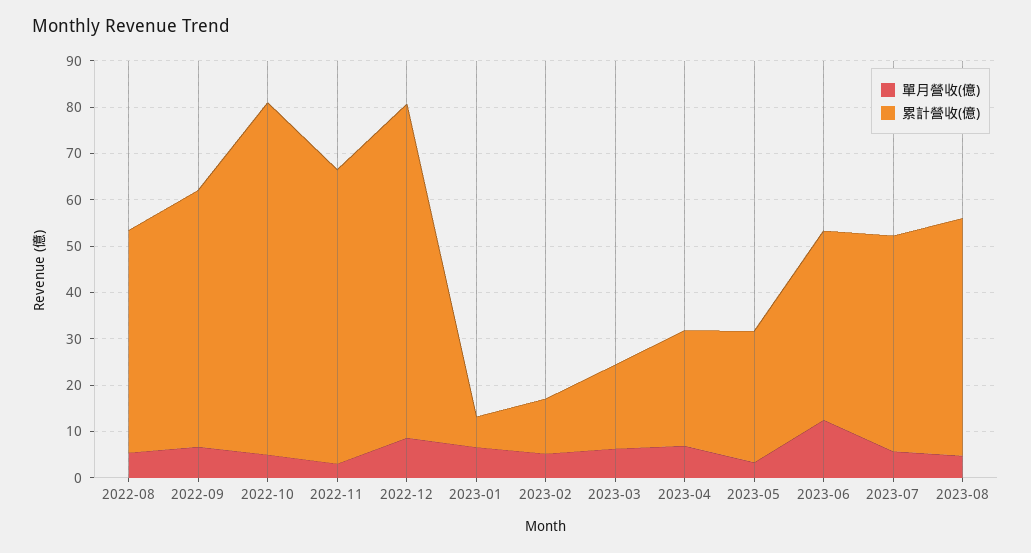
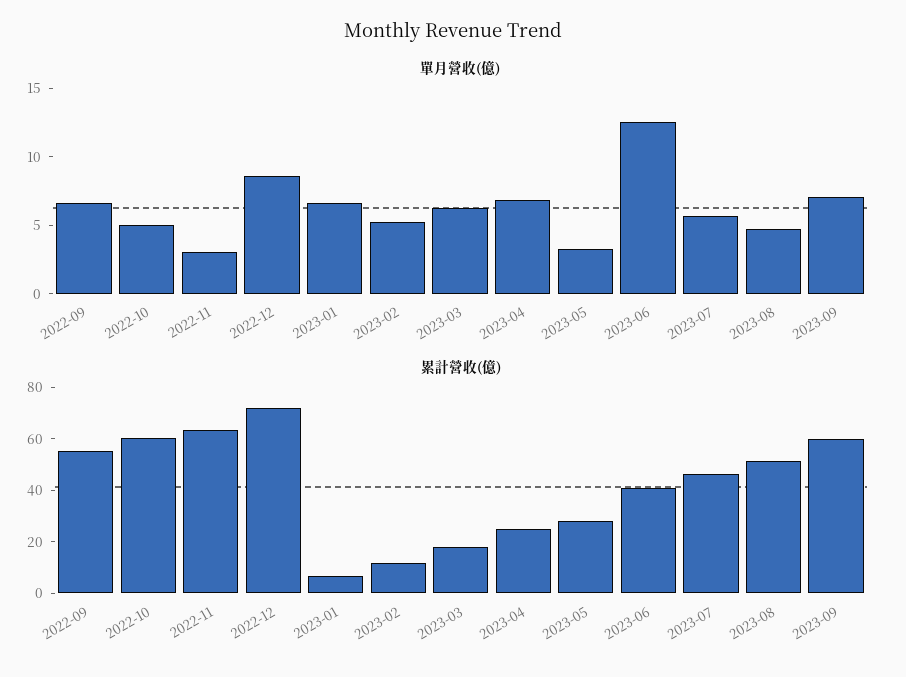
單月營收(億), 2022-08: 6 -> none
累計營收(億), 2022-08: 48 -> none
累計營收(億), 2022-10: 76 -> 60
單月營收(億), 2023-09: none -> 7
累計營收(億), 2023-09: none -> 60

